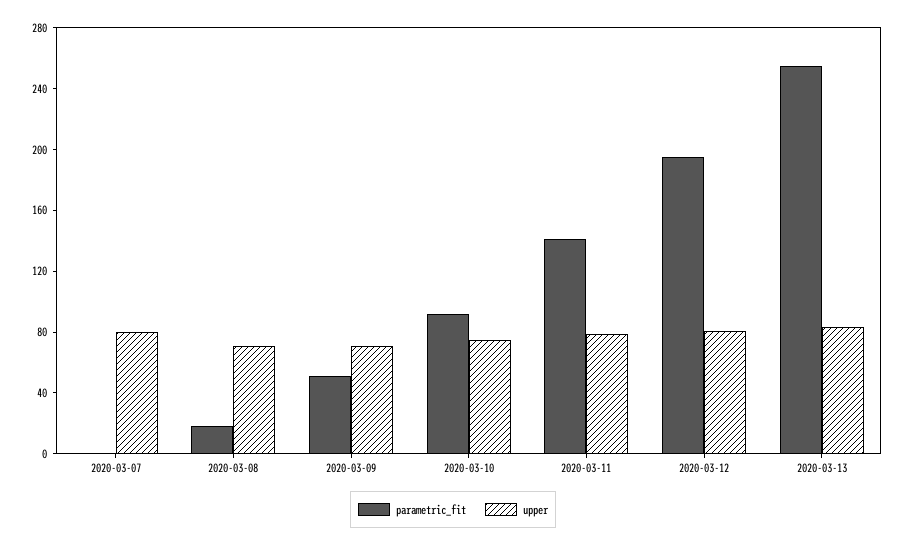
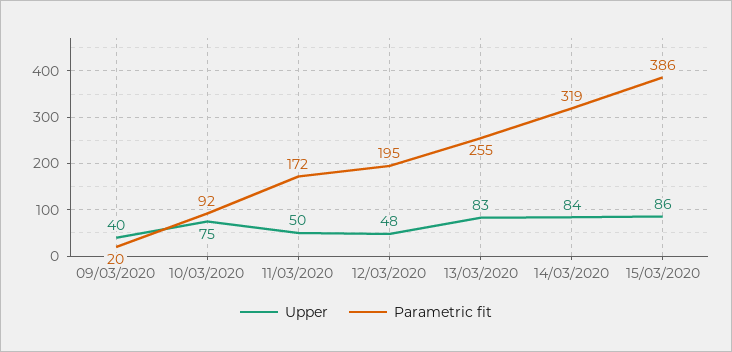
parametric_fit, 2020-03-07: 0 -> none
upper, 2020-03-07: 80 -> none
parametric_fit, 2020-03-08: 20 -> none
upper, 2020-03-08: 70 -> none
parametric_fit, 2020-03-09: 50 -> 20
upper, 2020-03-09: 70 -> 40
parametric_fit, 2020-03-11: 140 -> 172
upper, 2020-03-11: 80 -> 50
upper, 2020-03-12: 80 -> 48
upper, 14/03/2020: none -> 84
parametric_fit, 14/03/2020: none -> 319
upper, 15/03/2020: none -> 86
parametric_fit, 15/03/2020: none -> 386

